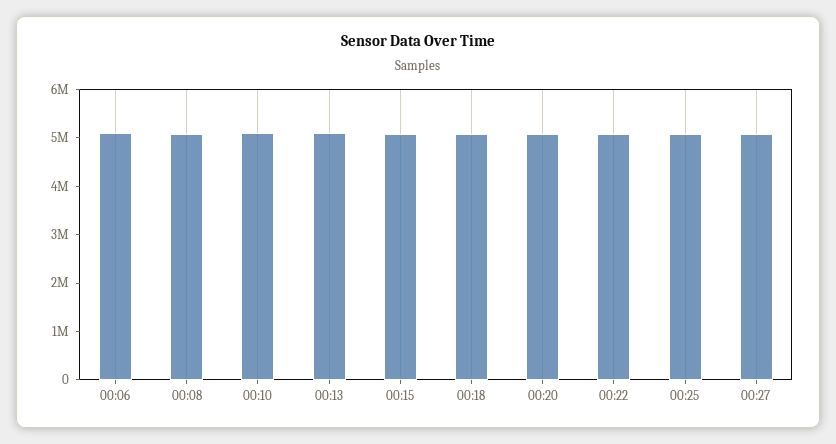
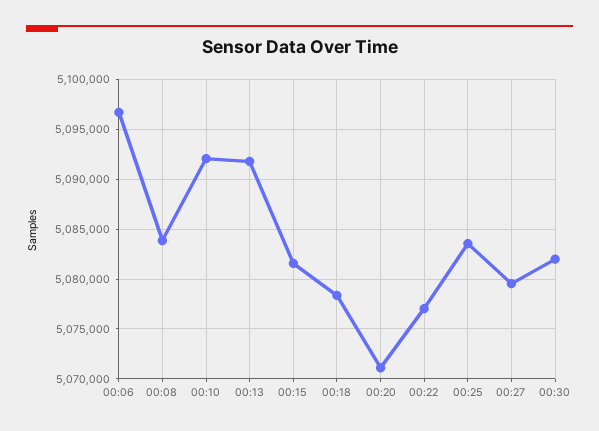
00:30: none -> 5082000

